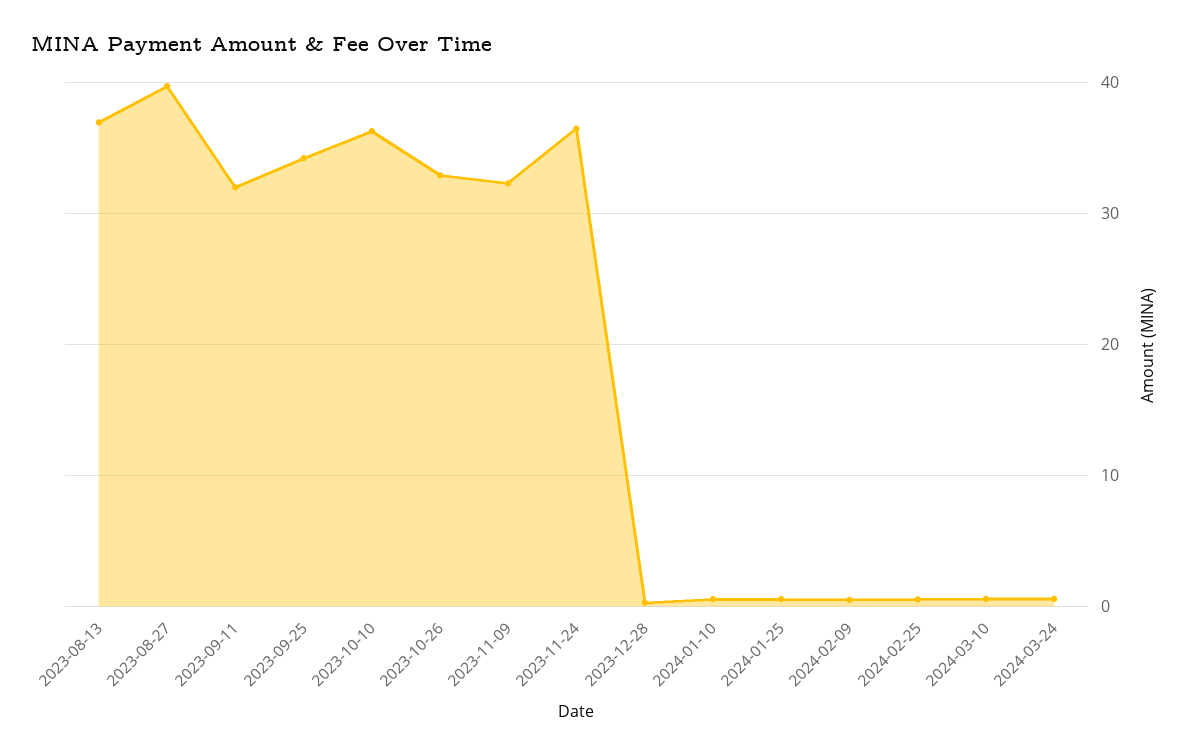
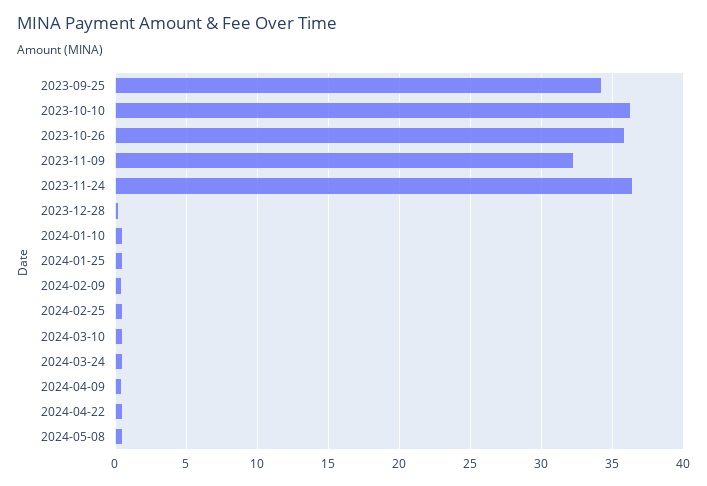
2023-08-13: 37 -> none
2023-08-27: 40 -> none
2023-09-11: 32 -> none
2023-10-26: 33 -> 36
2024-04-09: none -> 0.5
2024-04-22: none -> 0.5
2024-05-08: none -> 0.5

